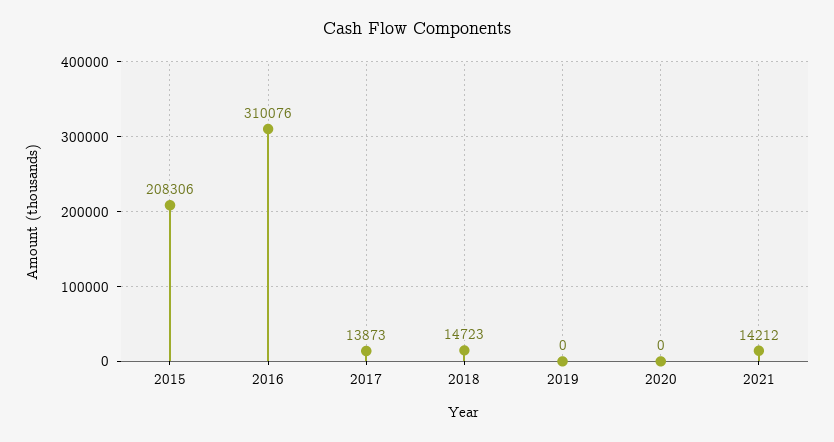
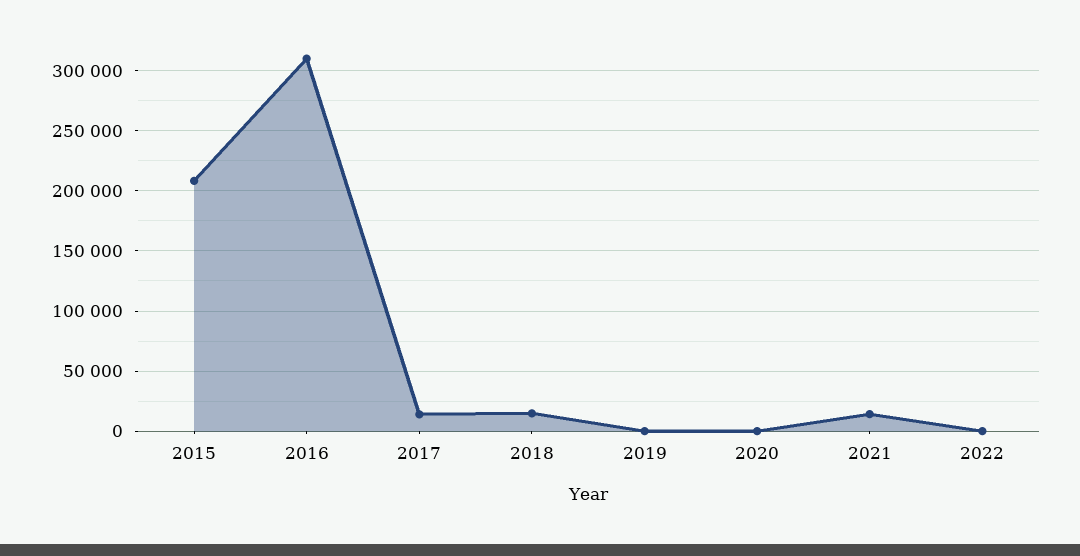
2022: none -> 0

